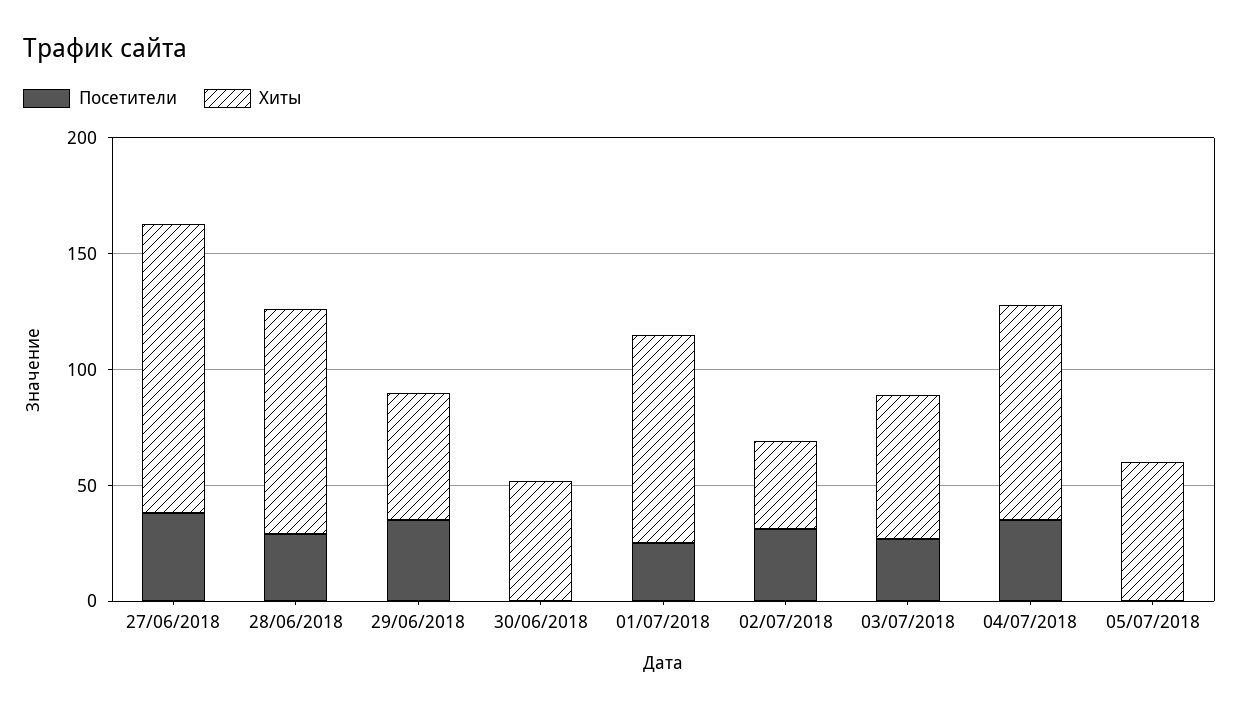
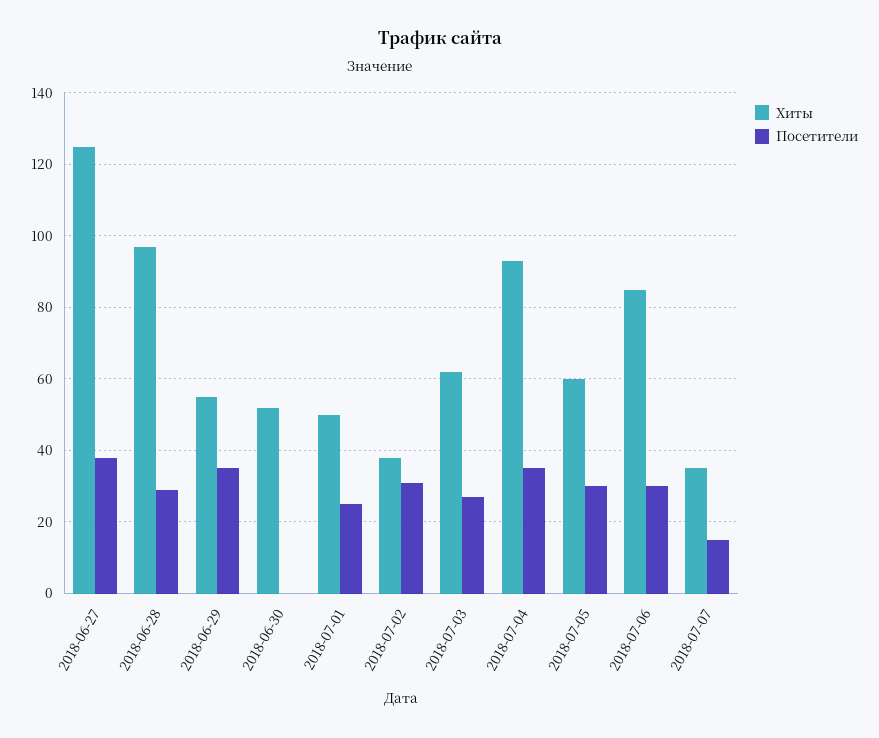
Хиты, 01/07/2018: 90 -> 50
Посетители, 05/07/2018: 0 -> 30
Хиты, 2018-07-06: none -> 85
Посетители, 2018-07-06: none -> 30
Хиты, 2018-07-07: none -> 35
Посетители, 2018-07-07: none -> 15

